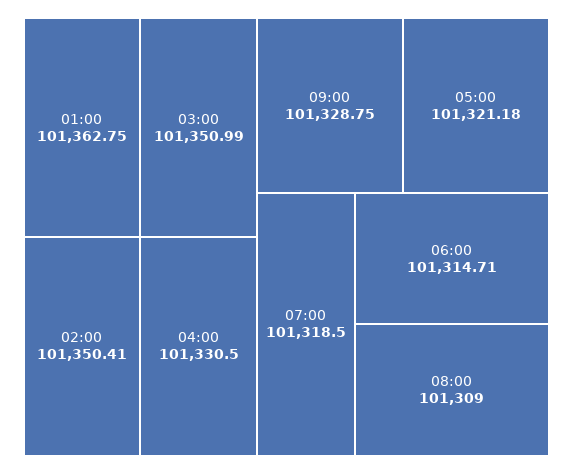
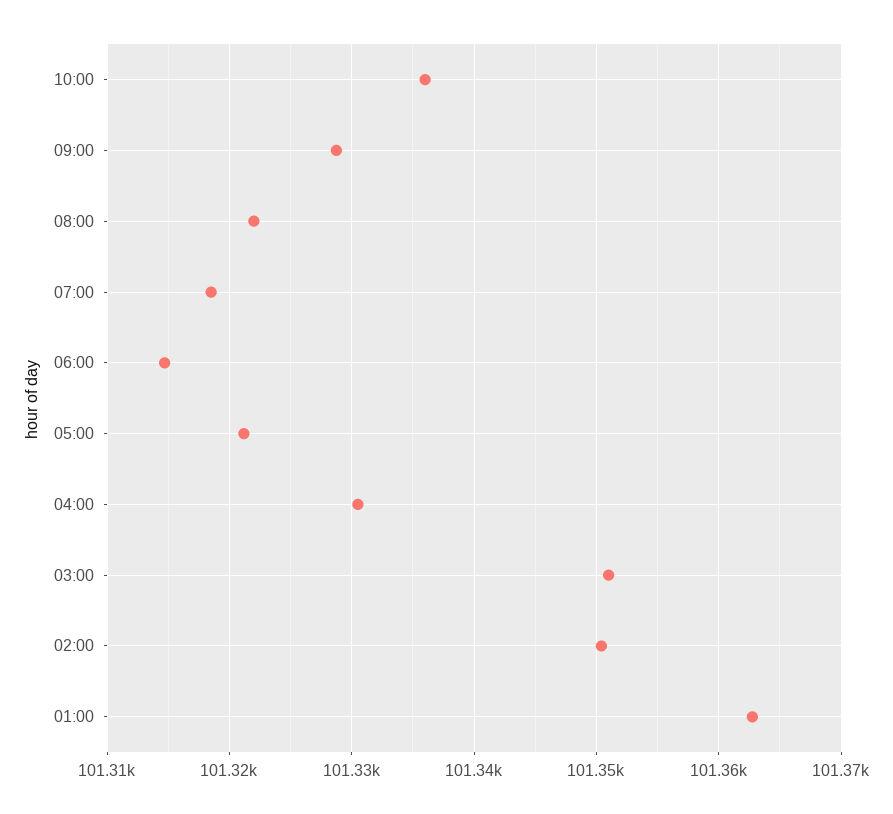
08:00: 101309 -> 101322
10:00: none -> 101336

